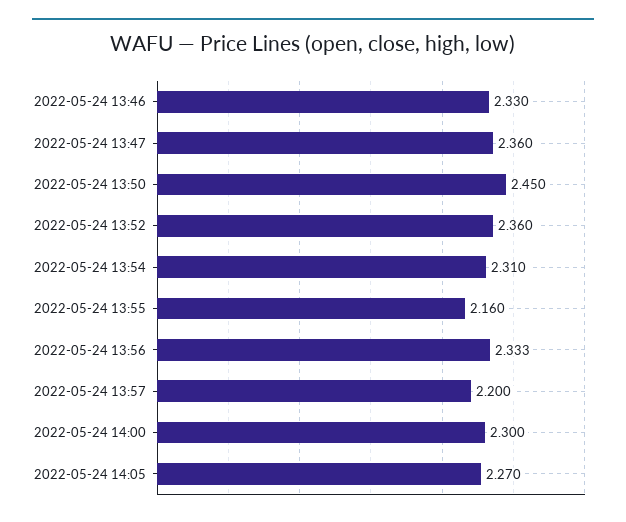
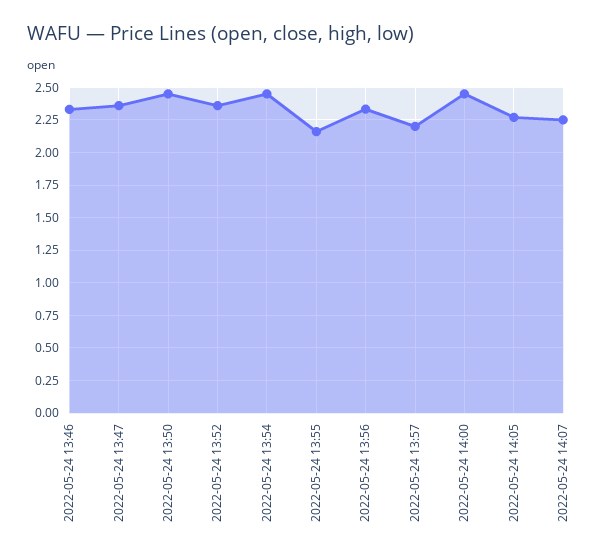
2022-05-24 13:54: 2.31 -> 2.45
2022-05-24 14:00: 2.3 -> 2.45
2022-05-24 14:07: none -> 2.25

